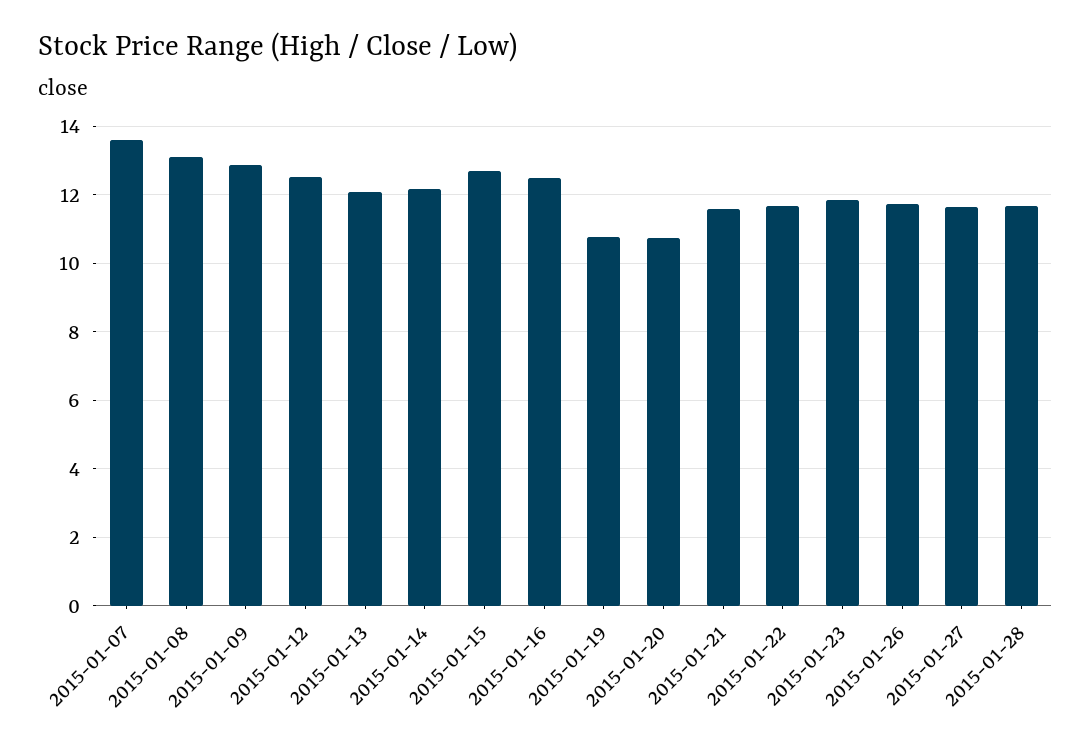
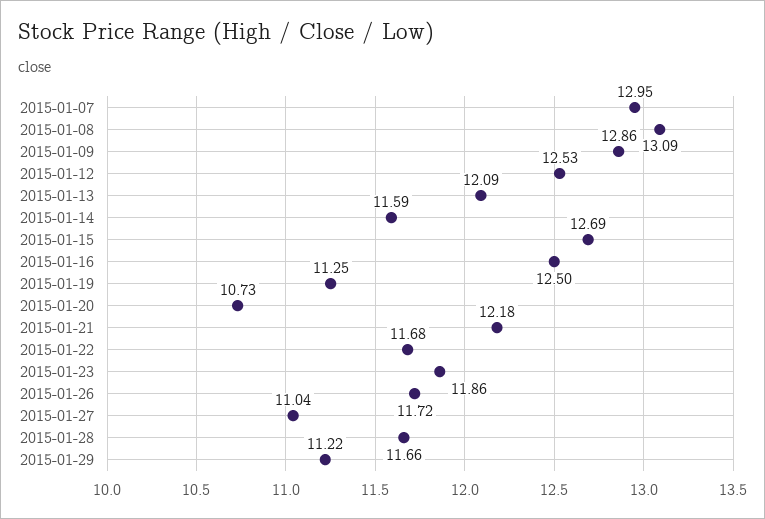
2015-01-07: 13.6 -> 12.95
2015-01-14: 12.2 -> 11.59
2015-01-19: 10.8 -> 11.25
2015-01-21: 11.6 -> 12.18
2015-01-27: 11.6 -> 11.04
2015-01-29: none -> 11.22

